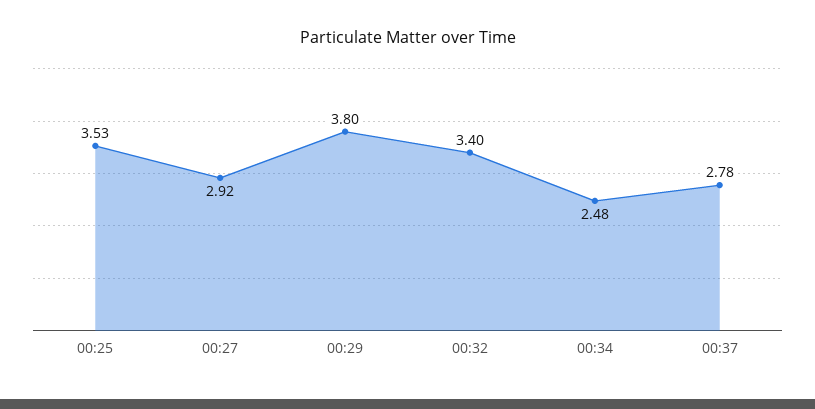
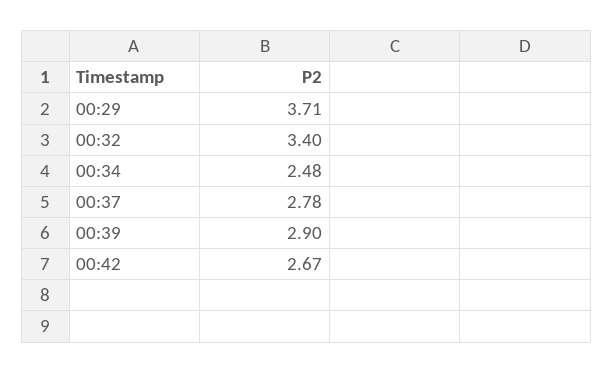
00:25: 3.53 -> none
00:27: 2.92 -> none
00:29: 3.8 -> 3.71
00:39: none -> 2.9
00:42: none -> 2.67

